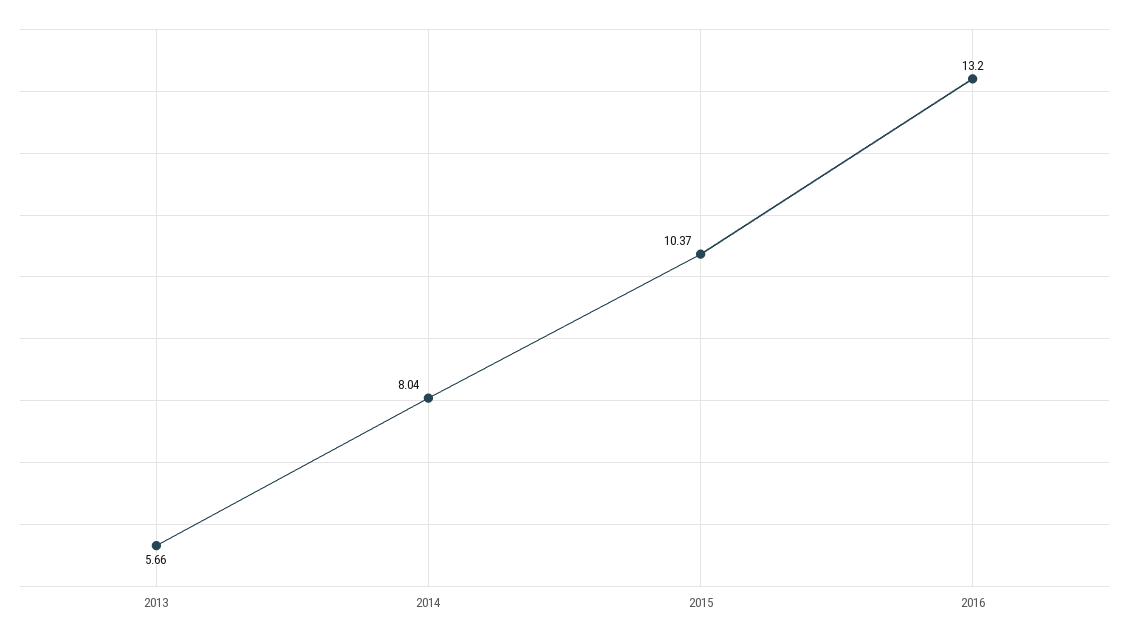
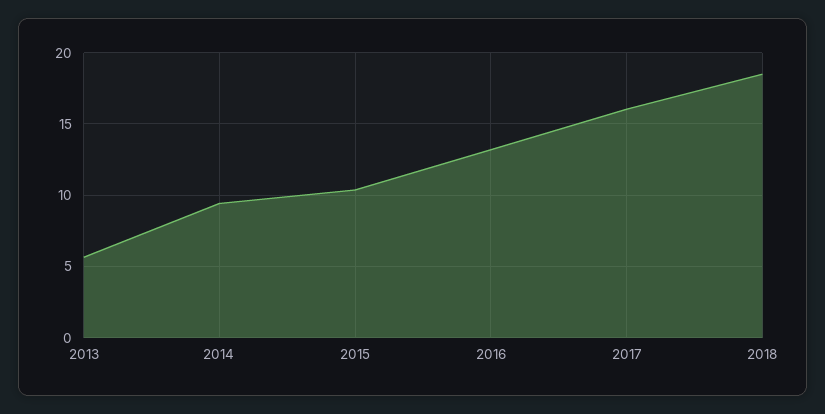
2014: 8.04 -> 9.5
2017: none -> 16
2018: none -> 18.5

